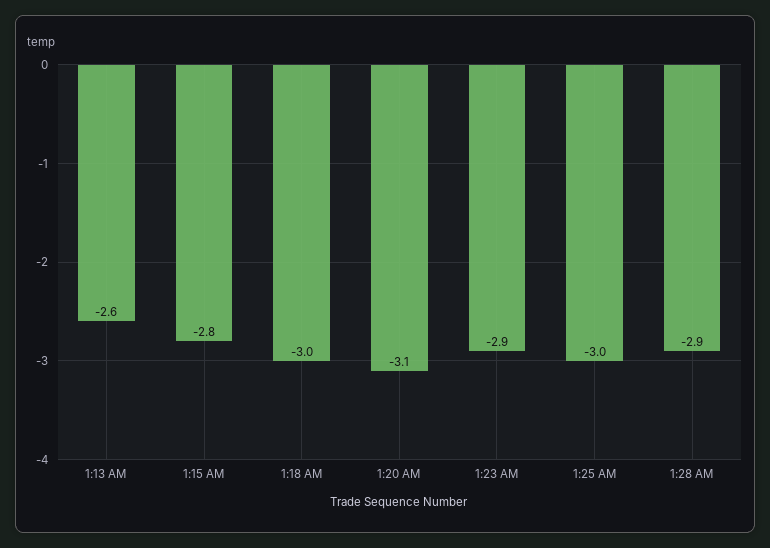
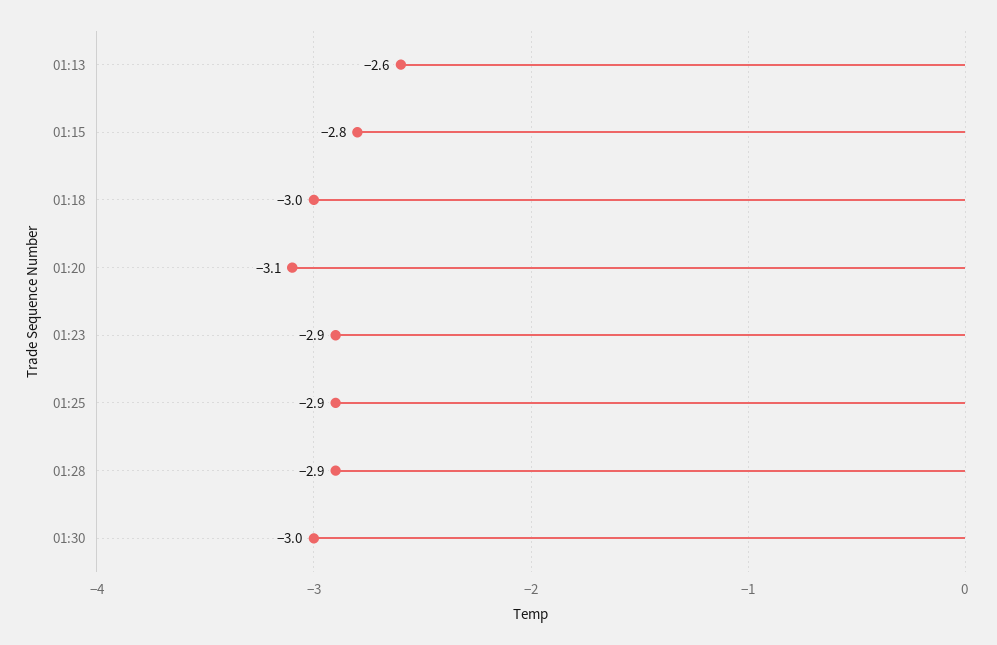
1:25 AM: -3 -> -2.9
01:30: none -> -3

